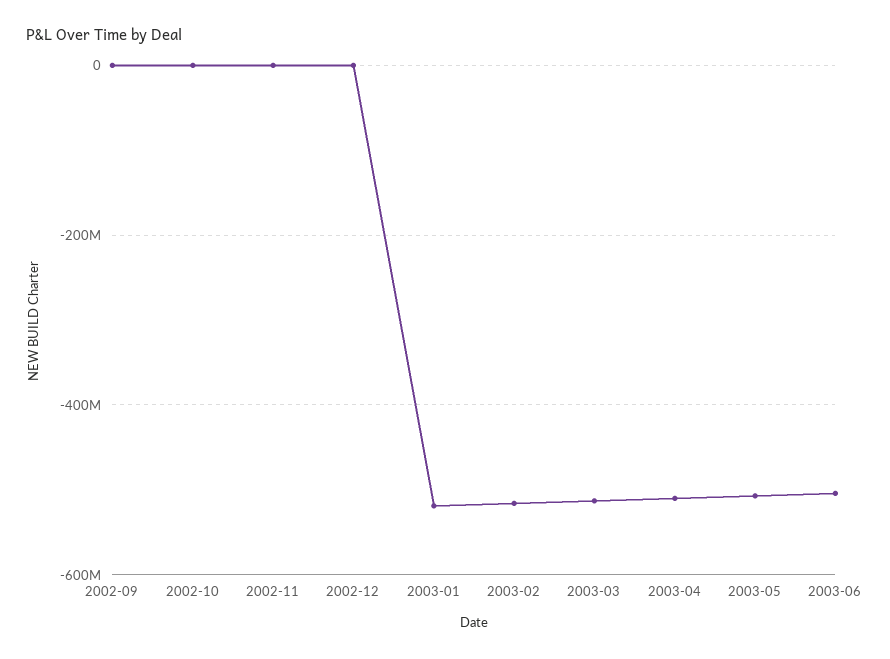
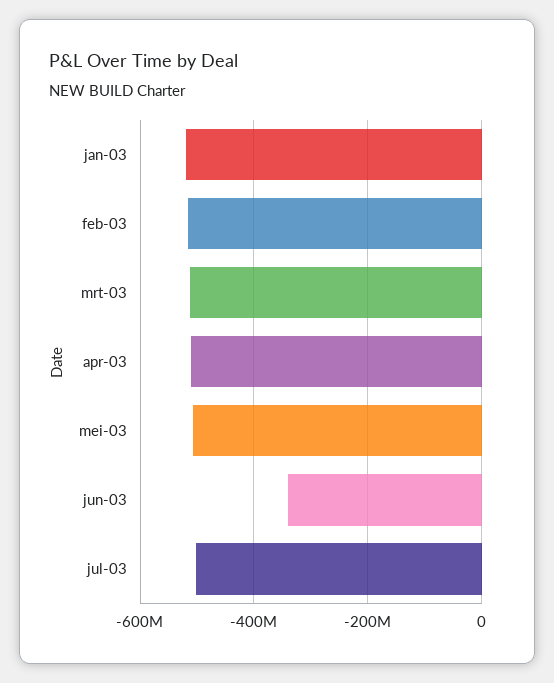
2002-09: 0 -> none
2002-10: 0 -> none
2002-11: 0 -> none
2002-12: 0 -> none
2003-06: -500000000 -> -340000000
jul-03: none -> -500000000

